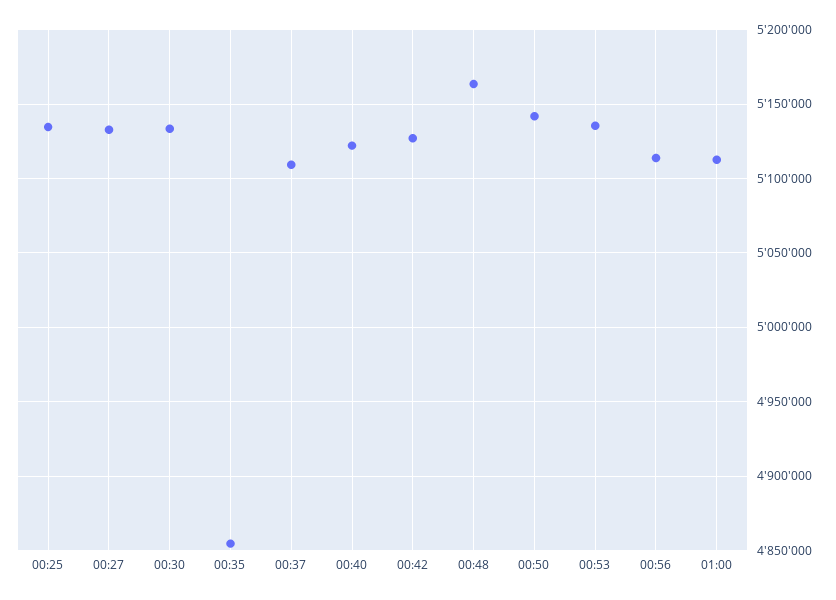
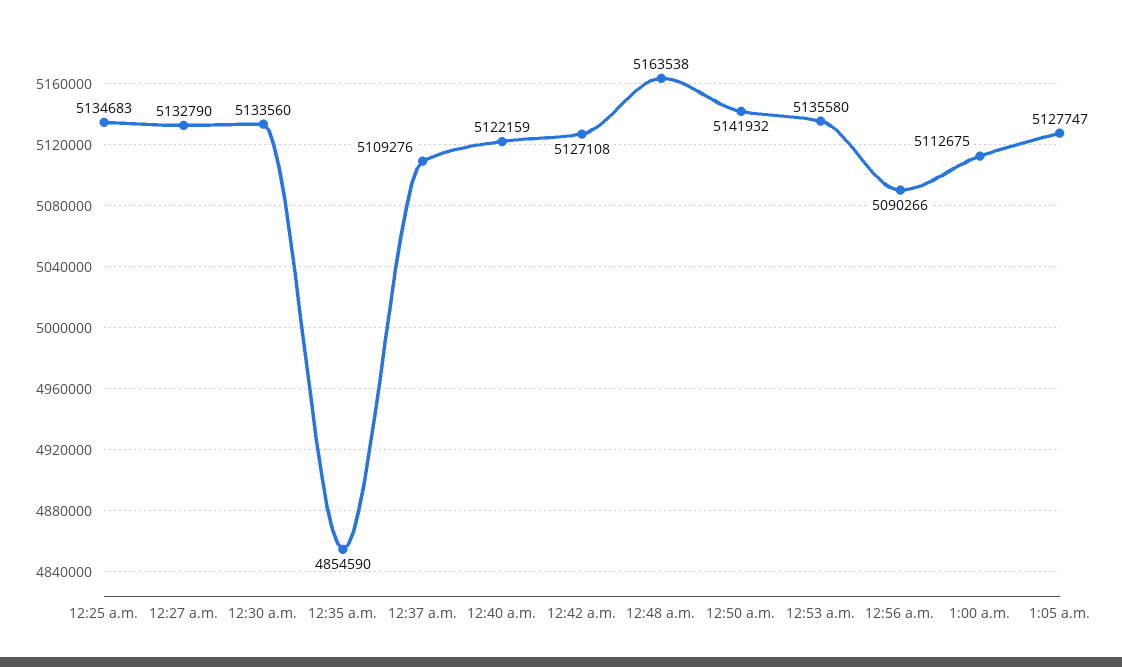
00:56: 5115000 -> 5090266
1:05 a.m.: none -> 5127747

